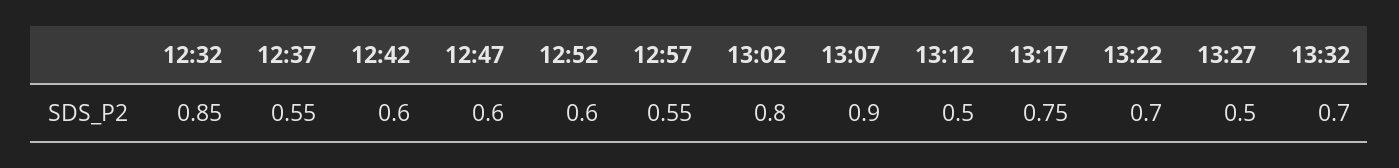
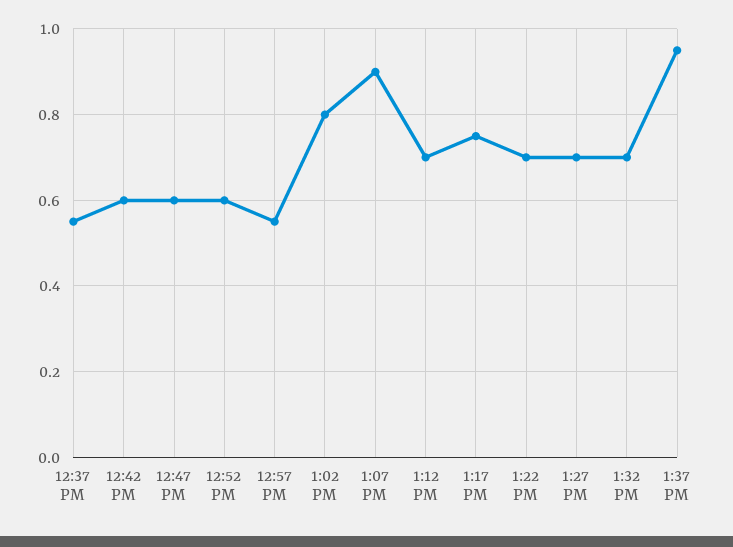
12:32: 0.85 -> none
13:12: 0.5 -> 0.7
13:27: 0.5 -> 0.7
1:37 PM: none -> 0.95

